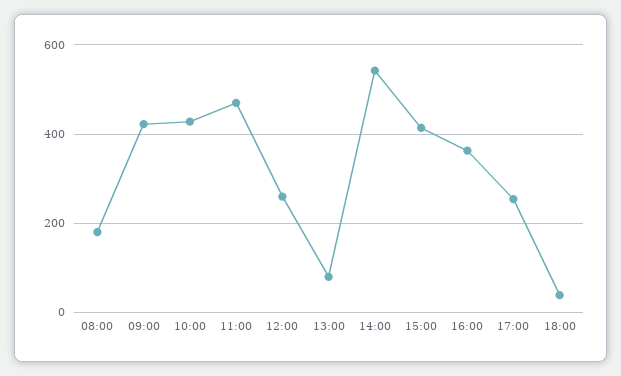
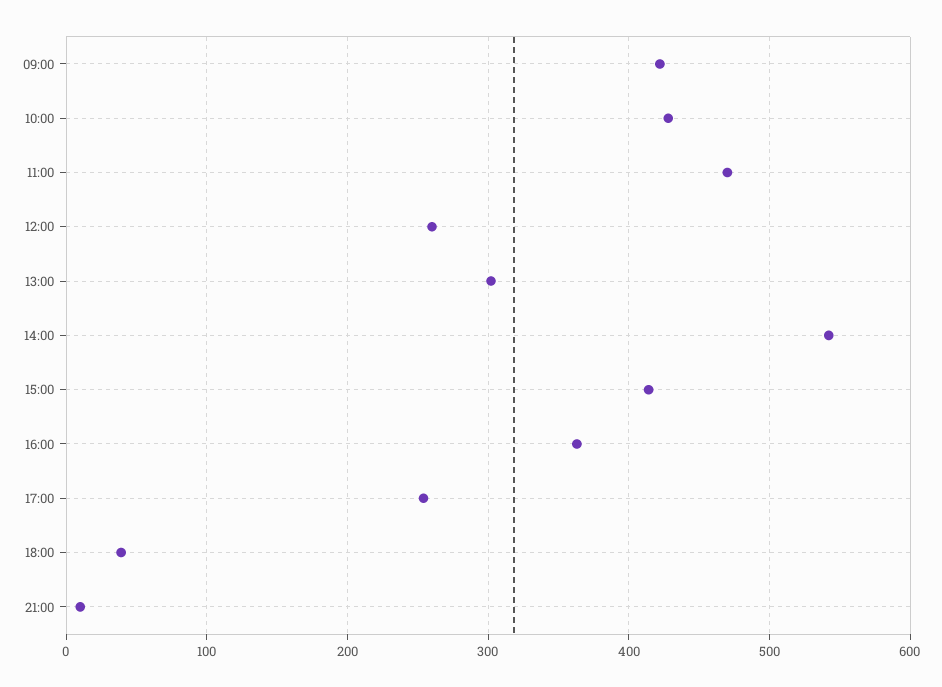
08:00: 180 -> none
13:00: 80 -> 300
21:00: none -> 10

